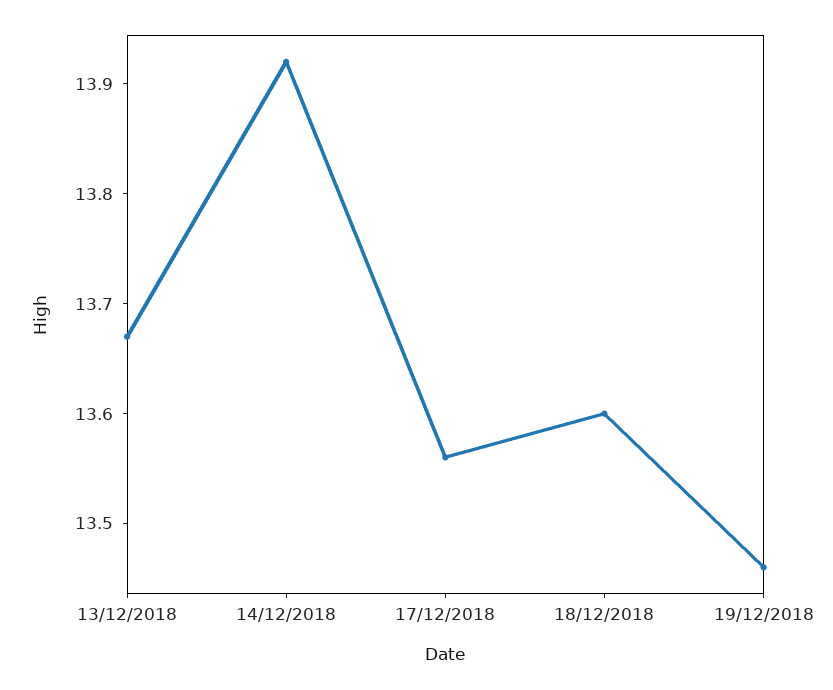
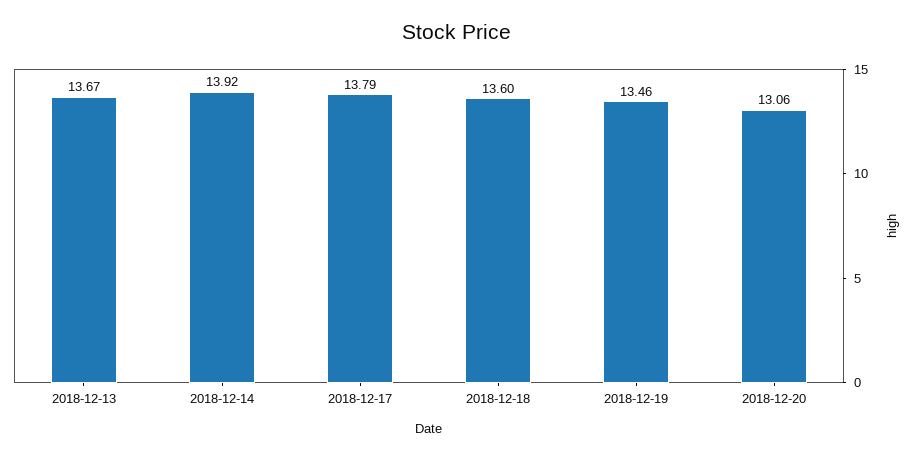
17/12/2018: 13.56 -> 13.79
2018-12-20: none -> 13.06

